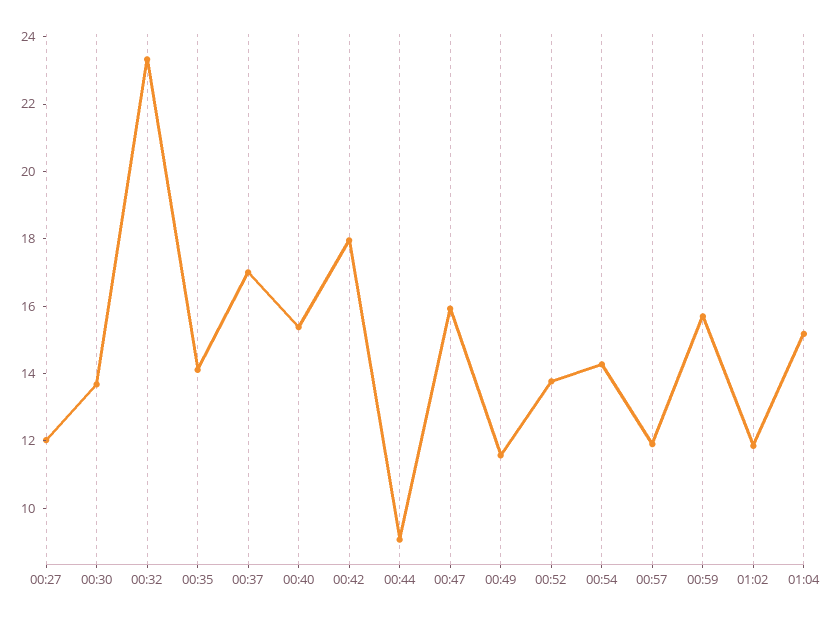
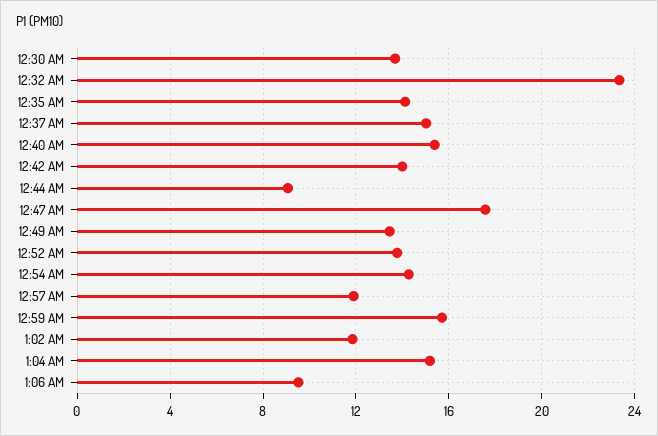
00:27: 12 -> none
00:37: 17 -> 15
00:42: 18 -> 14
00:47: 16 -> 17.5
00:49: 11.5 -> 13.5
1:06 AM: none -> 9.5

